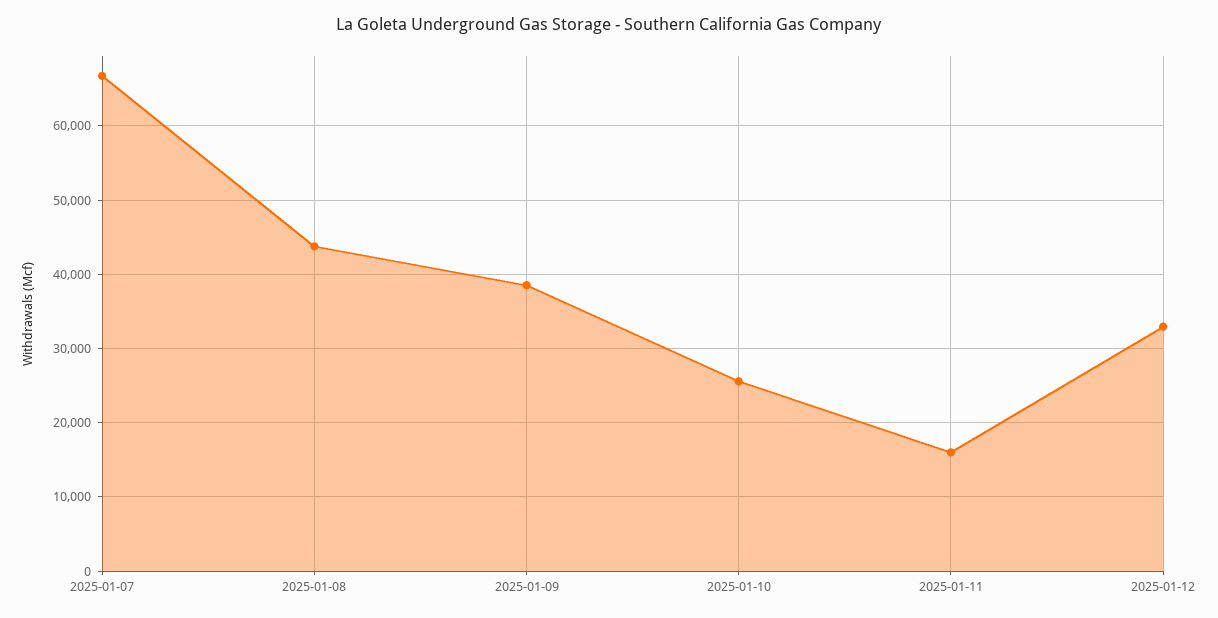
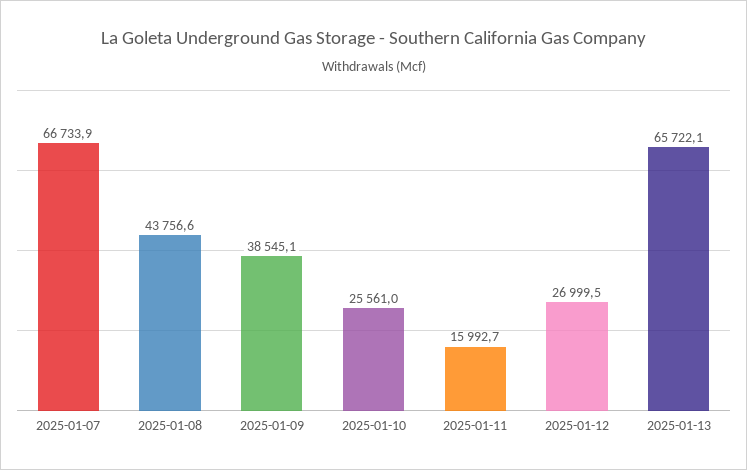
2025-01-12: 33000 -> 26999.5
2025-01-13: none -> 65722.1

